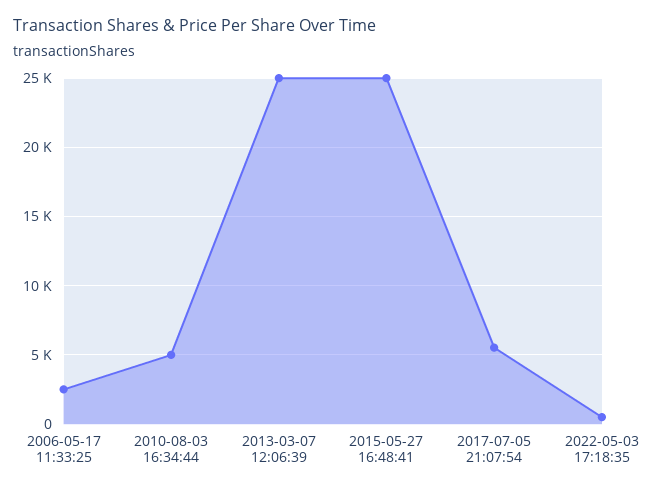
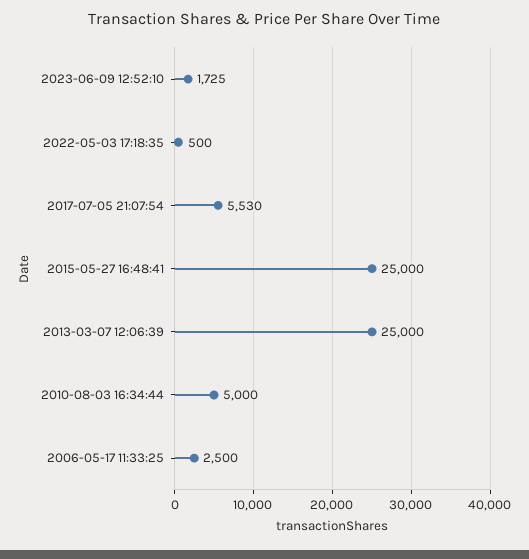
2023-06-09 12:52:10: none -> 1725

